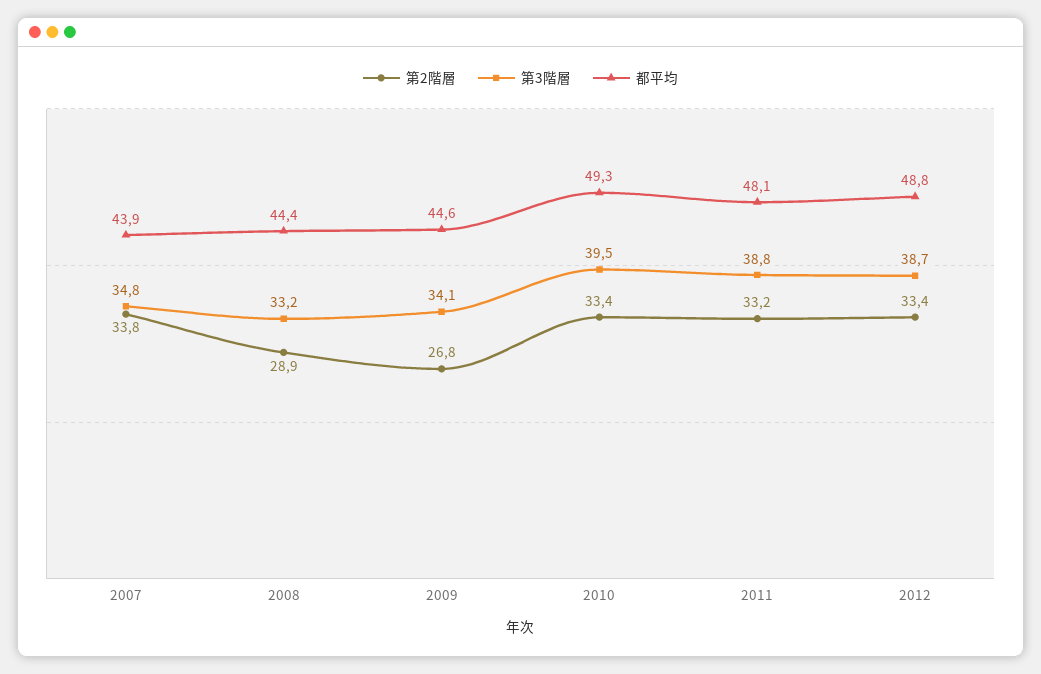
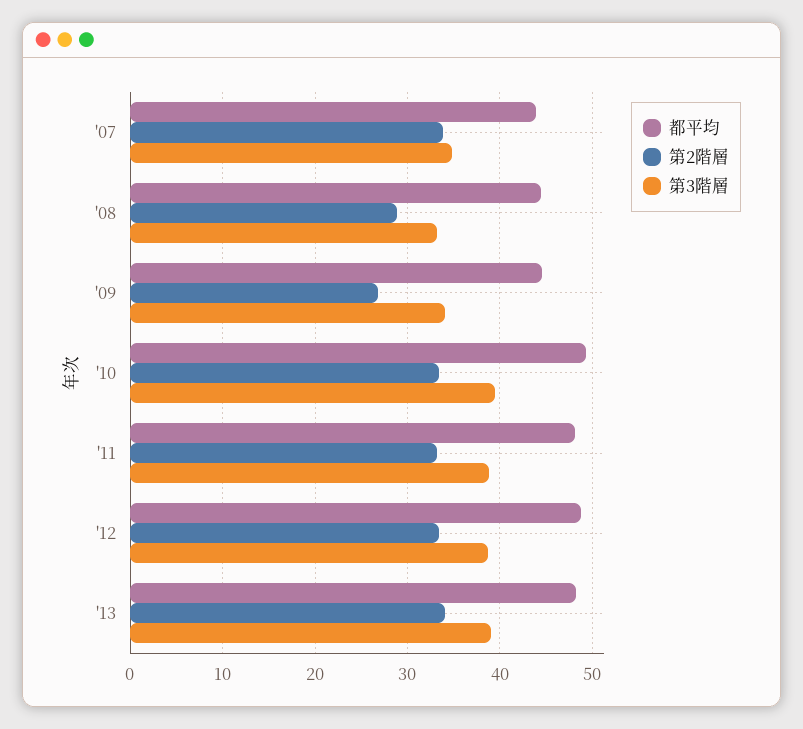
都平均, '13: none -> 48
第2階層, '13: none -> 34
第3階層, '13: none -> 39

